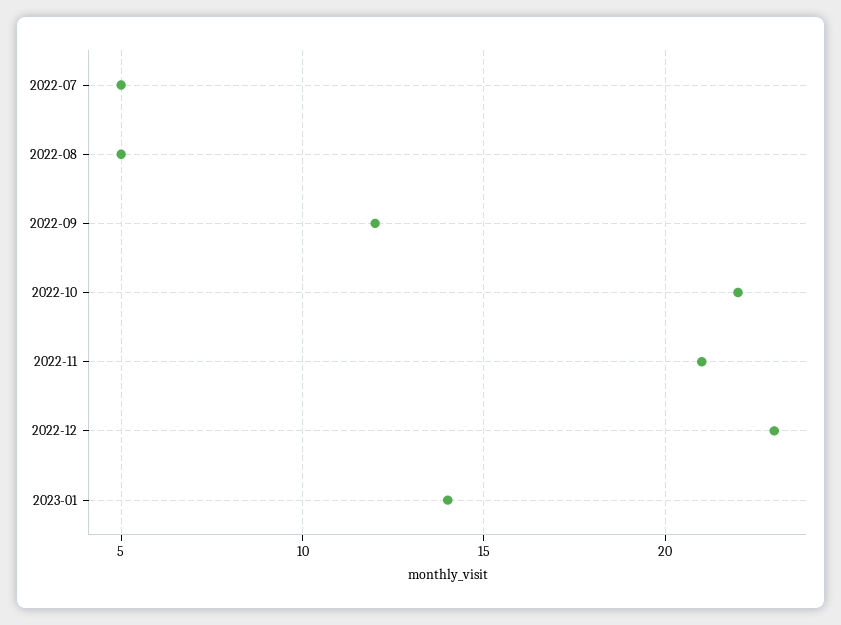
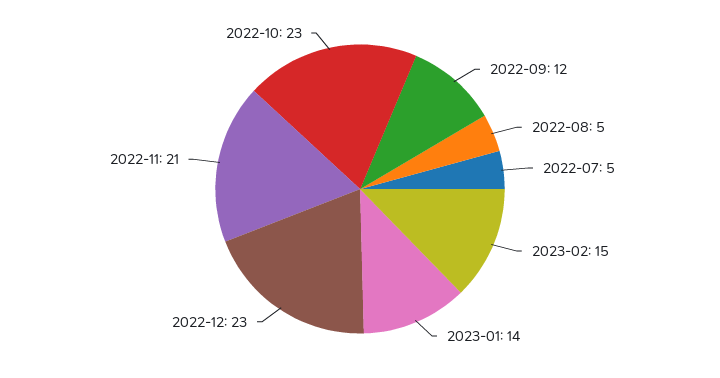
2022-10: 22 -> 23
2023-02: none -> 15

